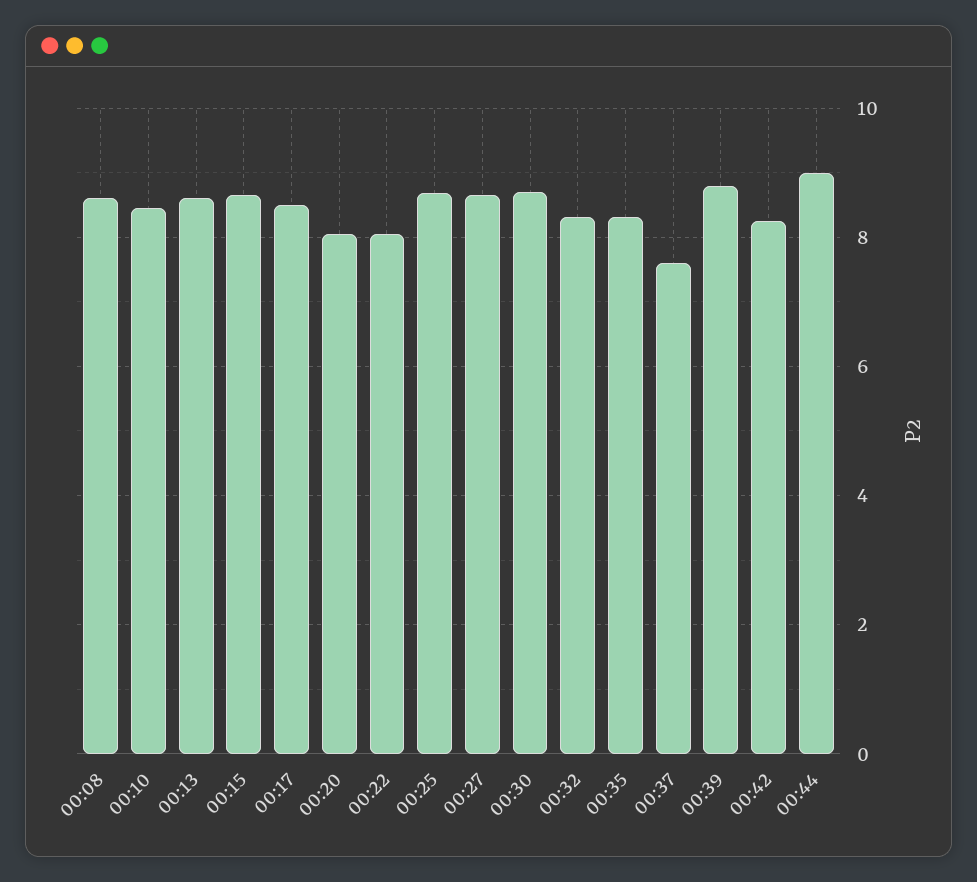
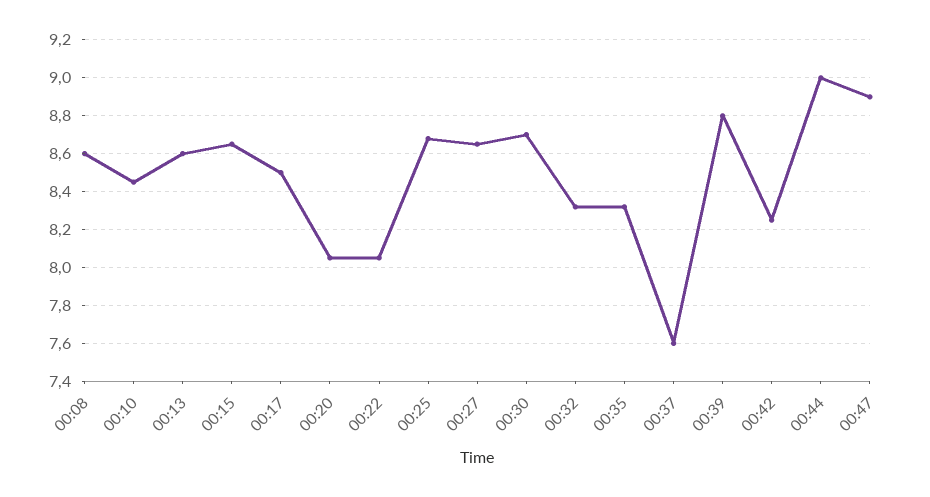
00:47: none -> 8.9

